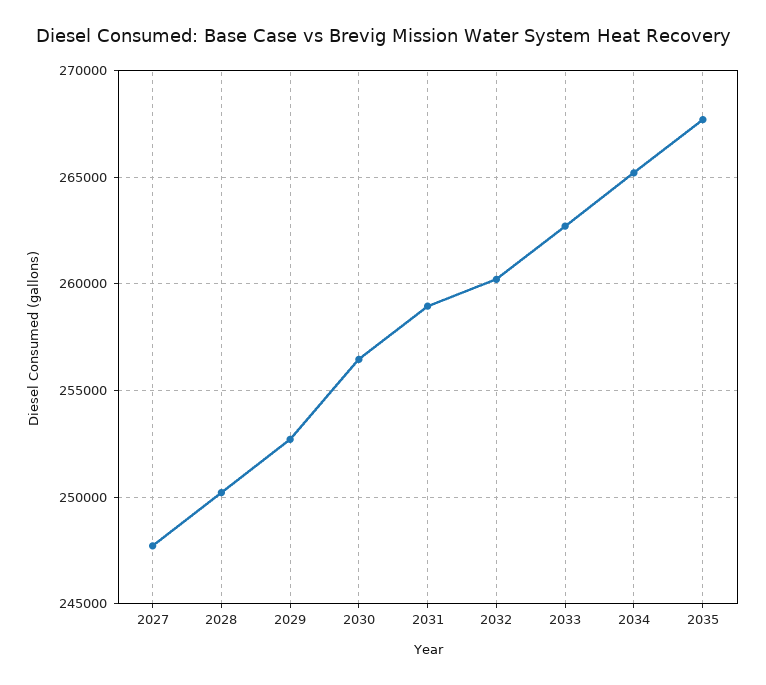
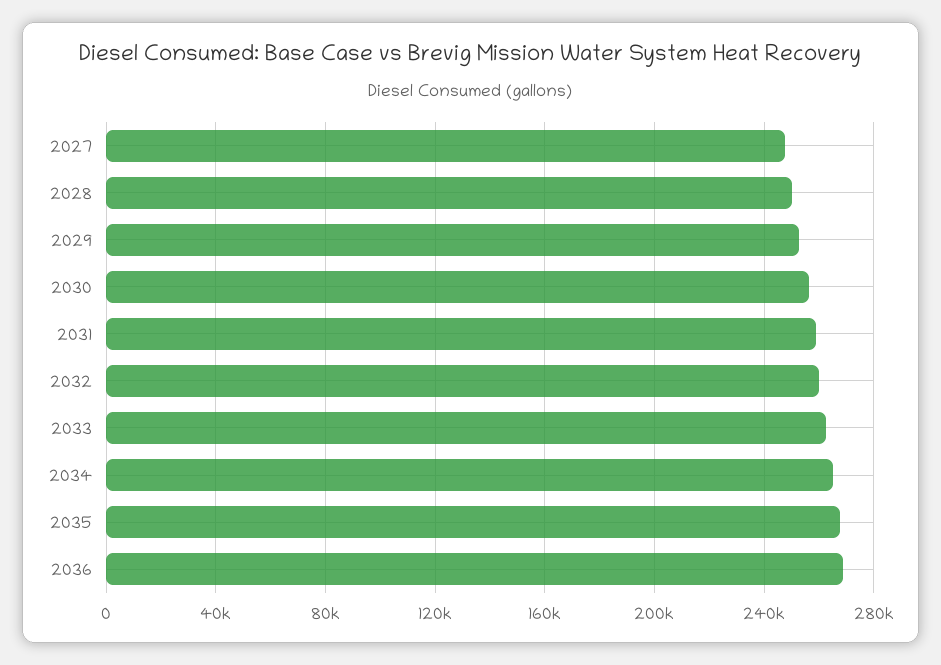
2036: none -> 270000

